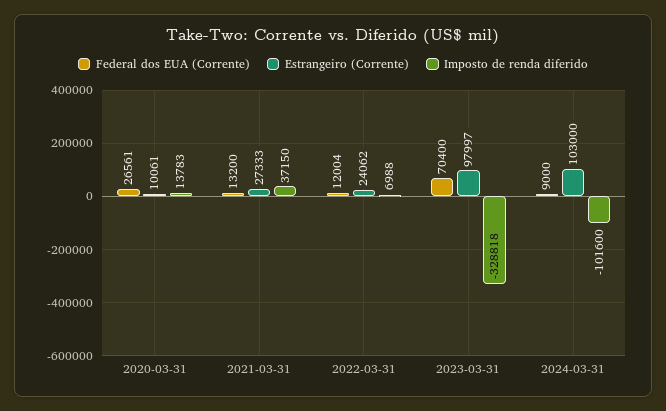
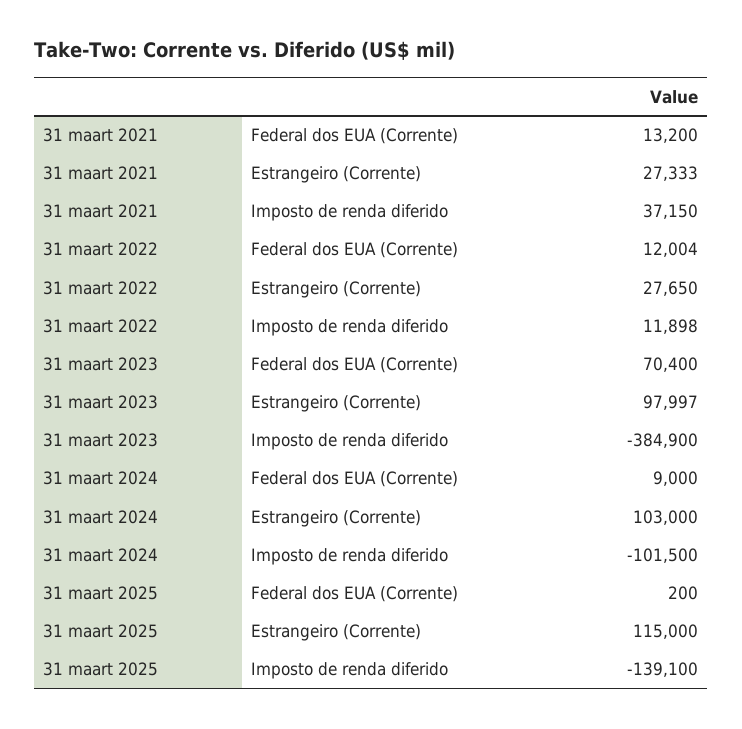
Federal dos EUA (Corrente), 2020-03-31: 26561 -> none
Estrangeiro (Corrente), 2020-03-31: 10061 -> none
Imposto de renda diferido, 2020-03-31: 13783 -> none
Estrangeiro (Corrente), 2022-03-31: 24062 -> 27650
Imposto de renda diferido, 2022-03-31: 6988 -> 11898
Imposto de renda diferido, 2023-03-31: -328818 -> -384900
Imposto de renda diferido, 2024-03-31: -101600 -> -101500
Federal dos EUA (Corrente), 31 maart 2025: none -> 200
Estrangeiro (Corrente), 31 maart 2025: none -> 115000
Imposto de renda diferido, 31 maart 2025: none -> -139100

